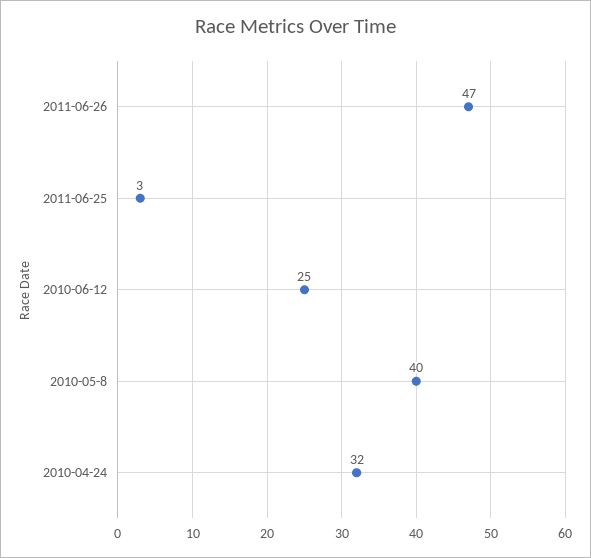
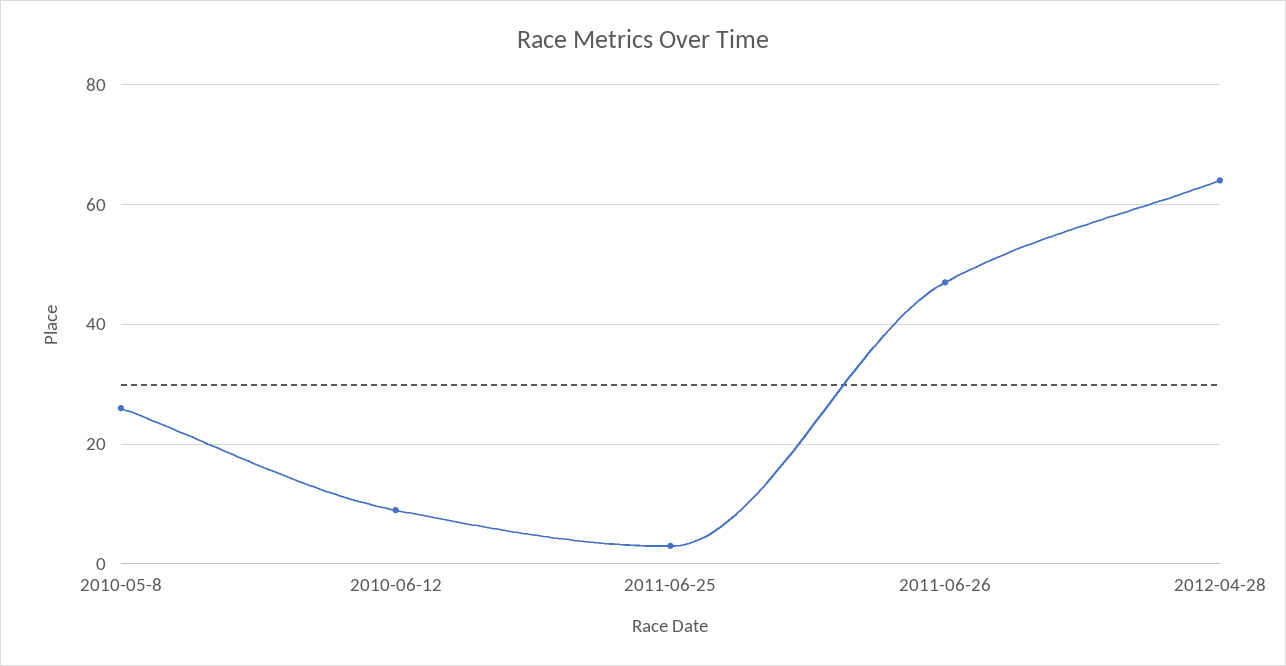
2010-06-12: 25 -> 10
2010-05-8: 40 -> 25
2010-04-24: 32 -> none
2012-04-28: none -> 65

